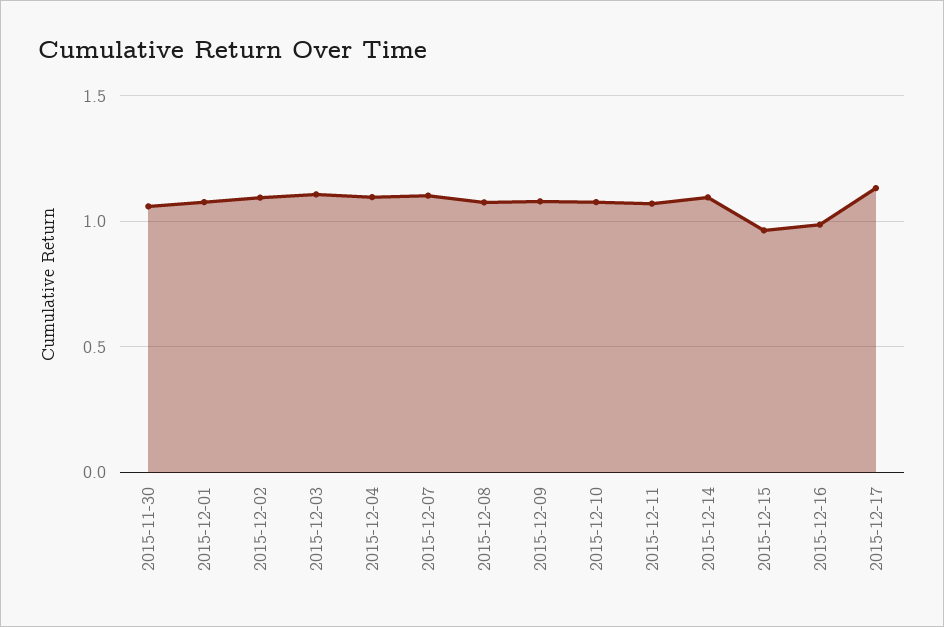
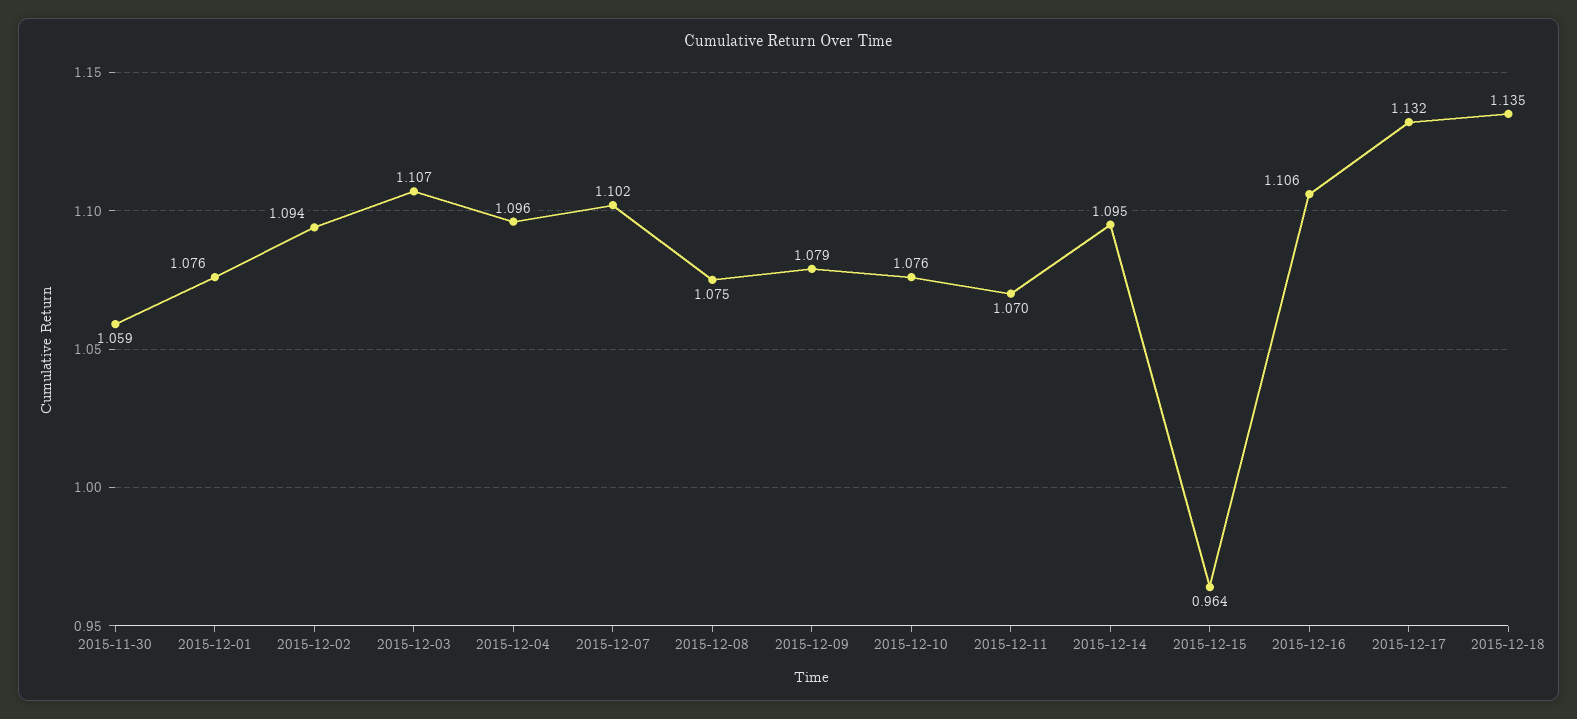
2015-12-16: 1 -> 1.106
2015-12-18: none -> 1.135

